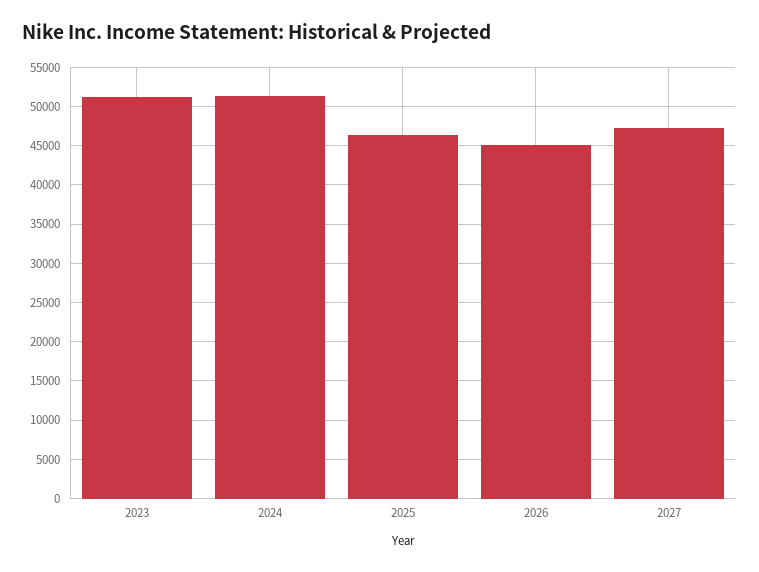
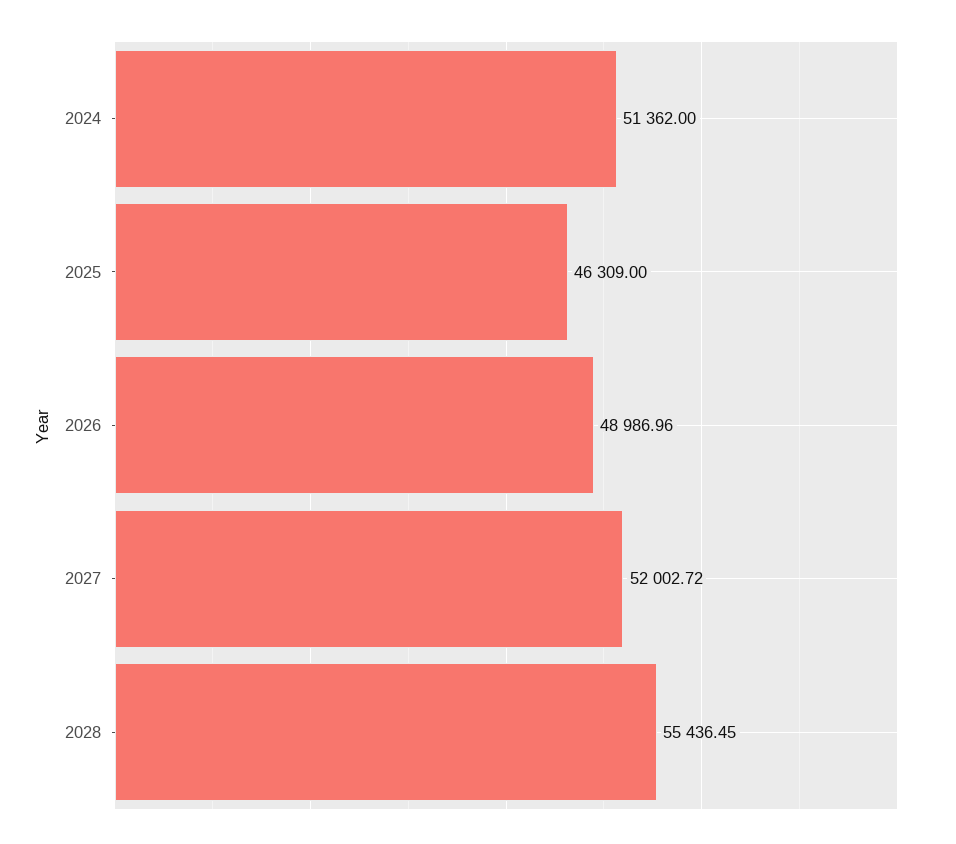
2023: 51000 -> none
2026: 45000 -> 48986.96
2027: 47000 -> 52002.72
2028: none -> 55436.45

